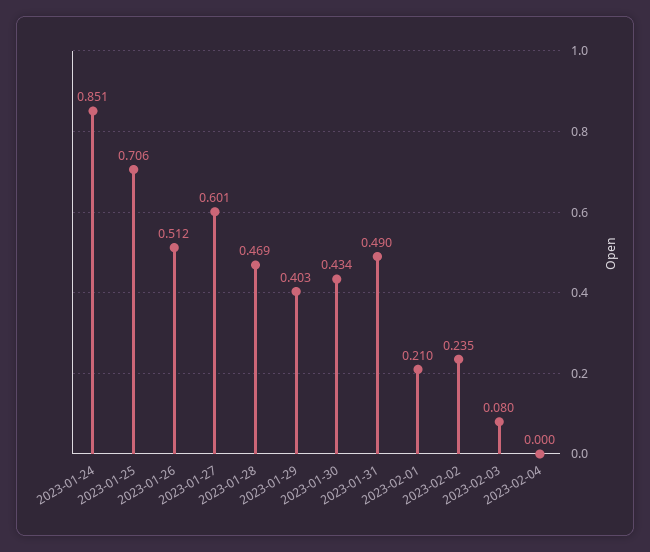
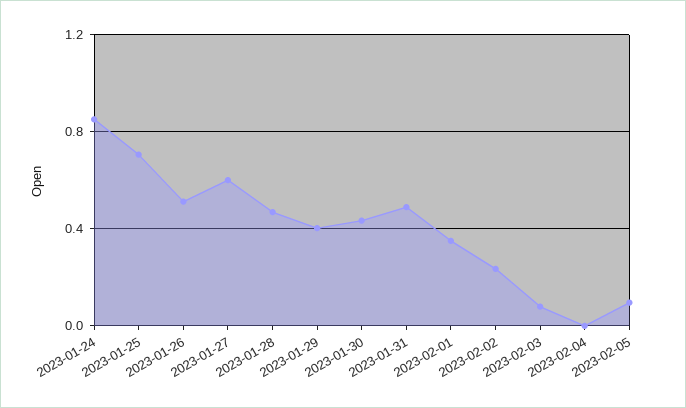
2023-02-01: 0.21 -> 0.35
2023-02-05: none -> 0.1

